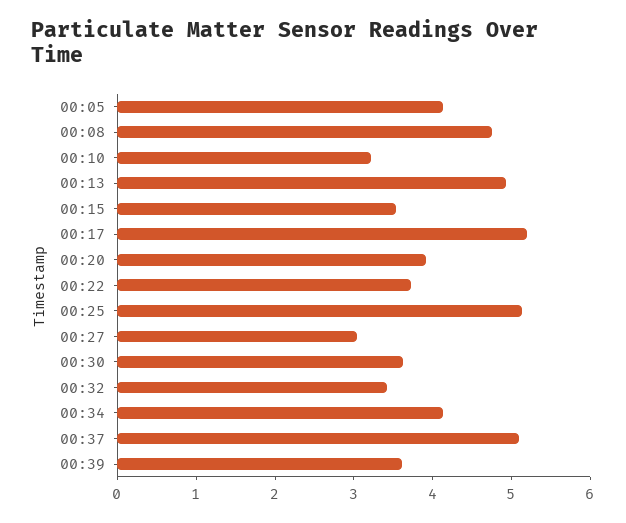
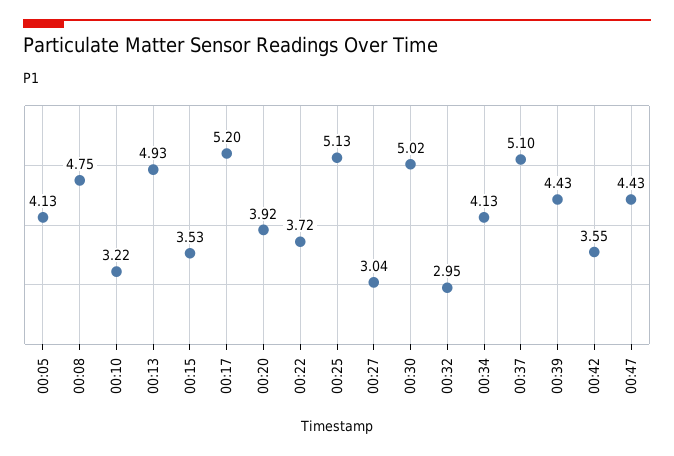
00:30: 3.6 -> 5.02
00:32: 3.4 -> 2.95
00:39: 3.6 -> 4.43
00:42: none -> 3.55
00:47: none -> 4.43

